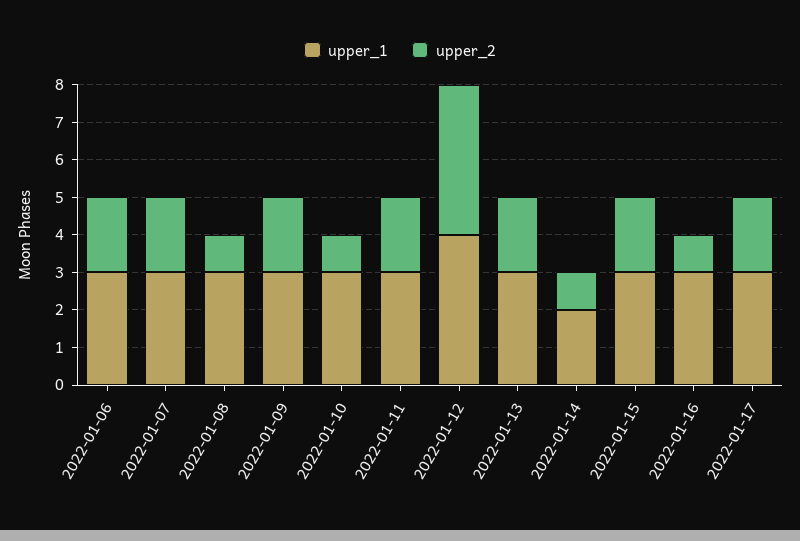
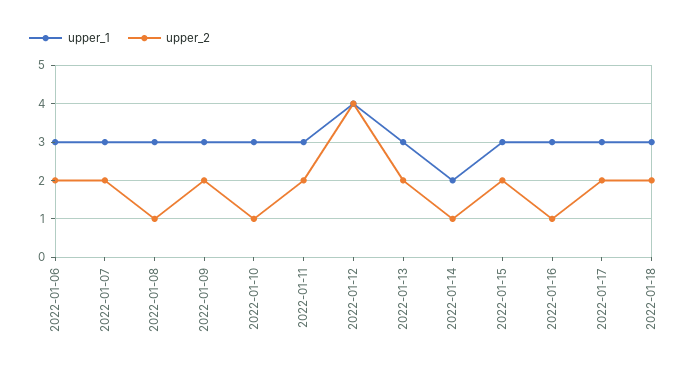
upper_1, 2022-01-18: none -> 3
upper_2, 2022-01-18: none -> 2

